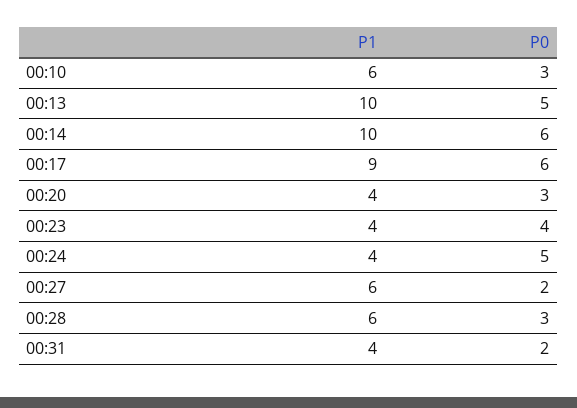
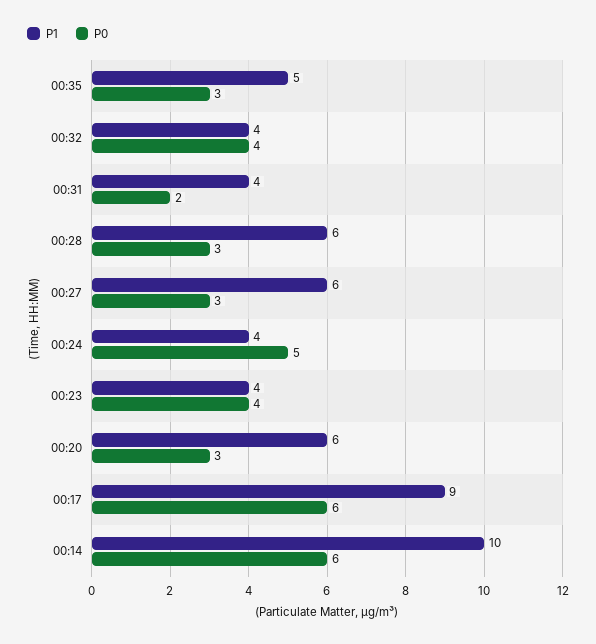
P1, 00:10: 6 -> none
P0, 00:10: 3 -> none
P1, 00:13: 10 -> none
P0, 00:13: 5 -> none
P1, 00:20: 4 -> 6
P0, 00:27: 2 -> 3
P1, 00:35: none -> 5
P0, 00:35: none -> 3
P1, 00:32: none -> 4
P0, 00:32: none -> 4

